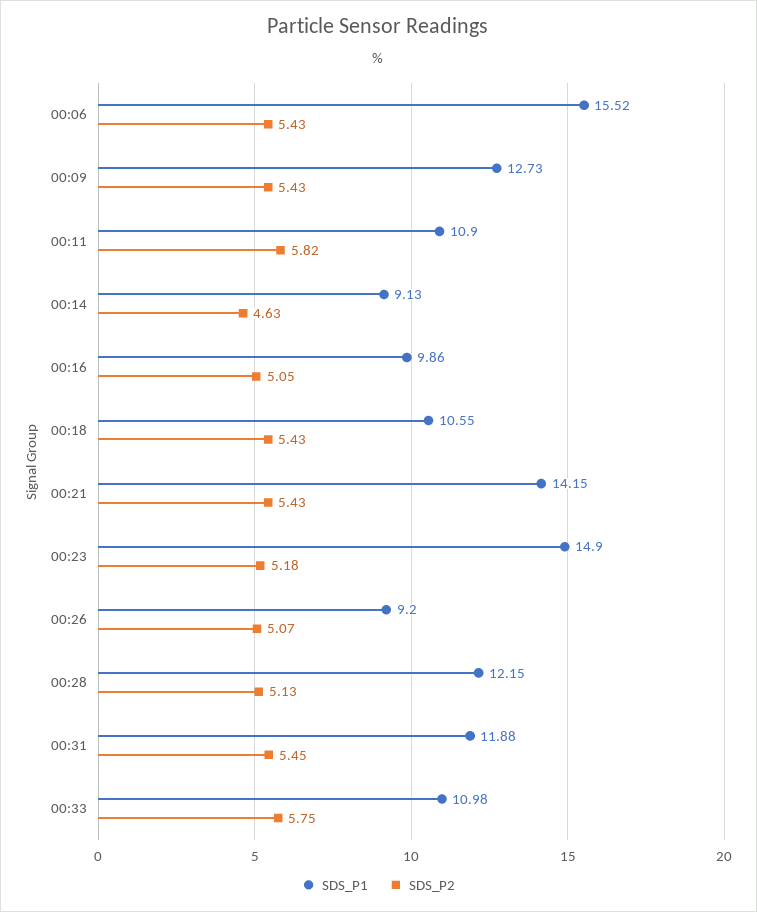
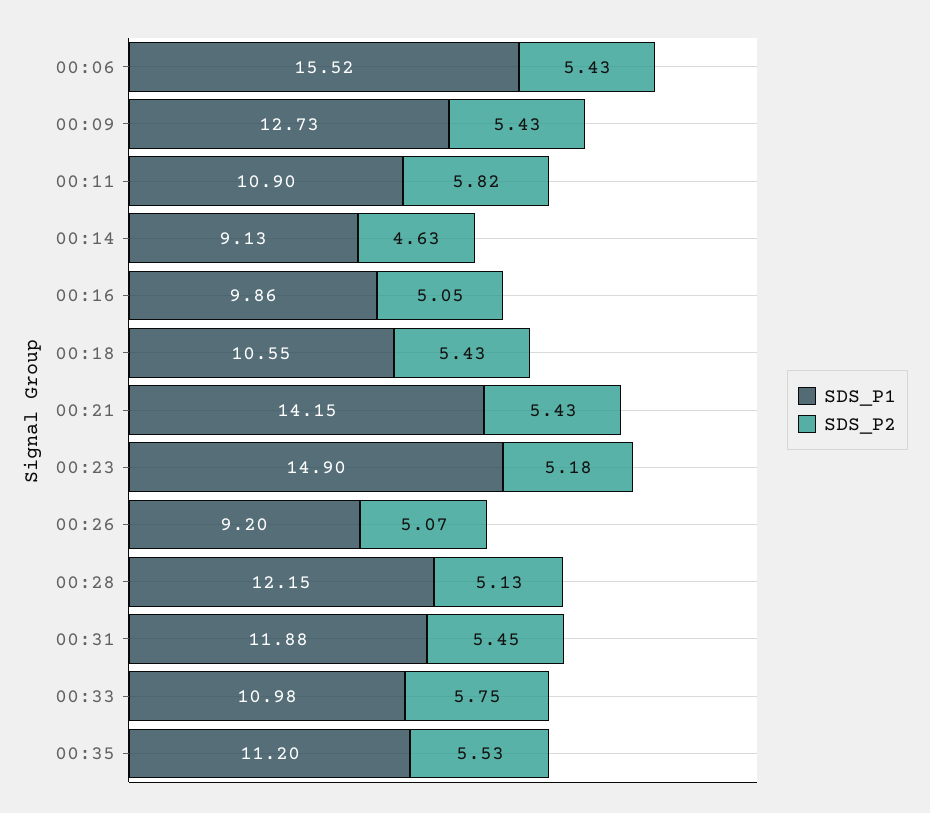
SDS_P1, 00:35: none -> 11.2
SDS_P2, 00:35: none -> 5.53

